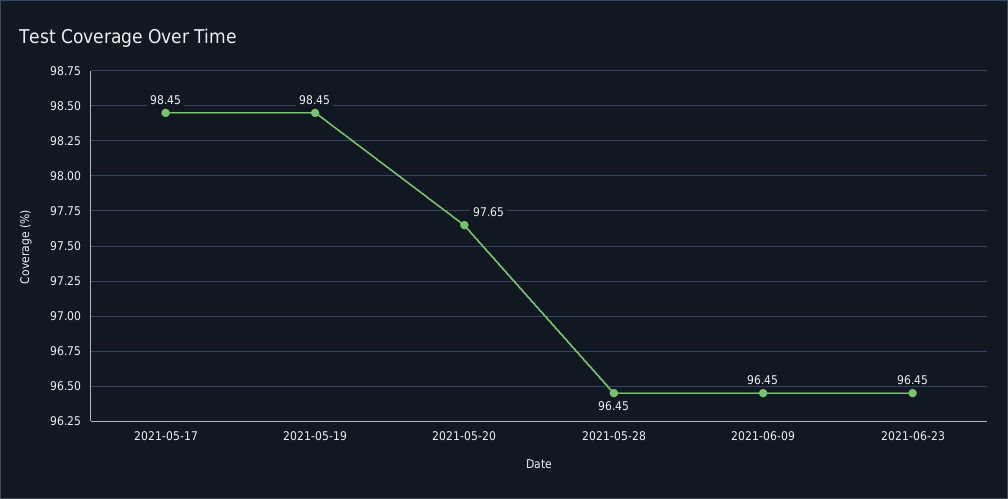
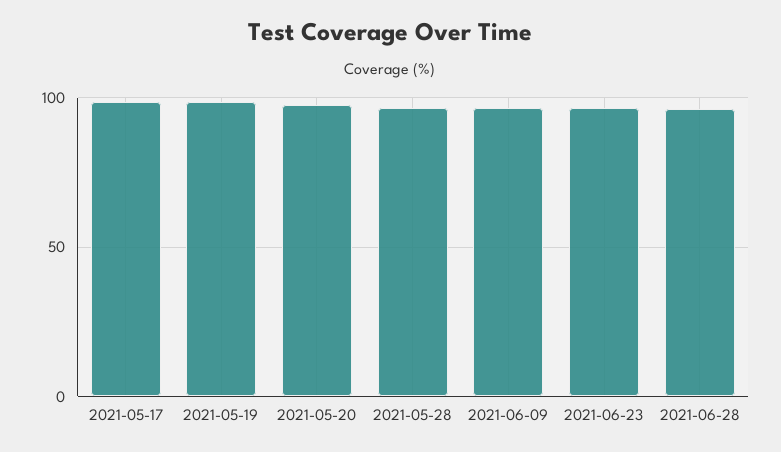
2021-06-28: none -> 95

